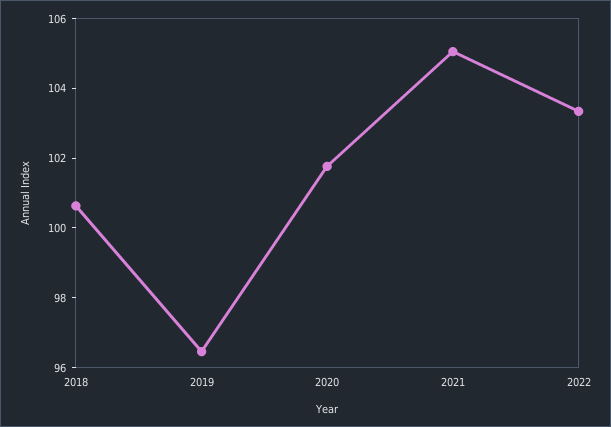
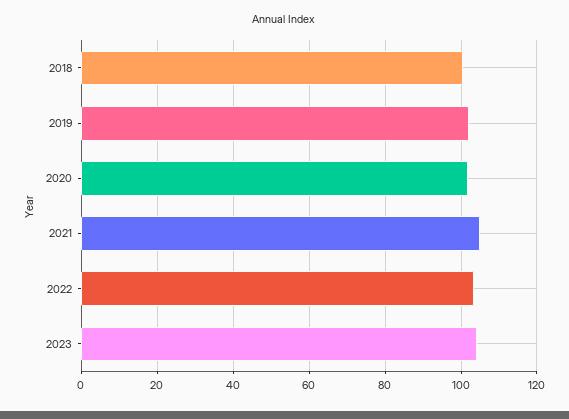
2019: 96.5 -> 102
2023: none -> 104

